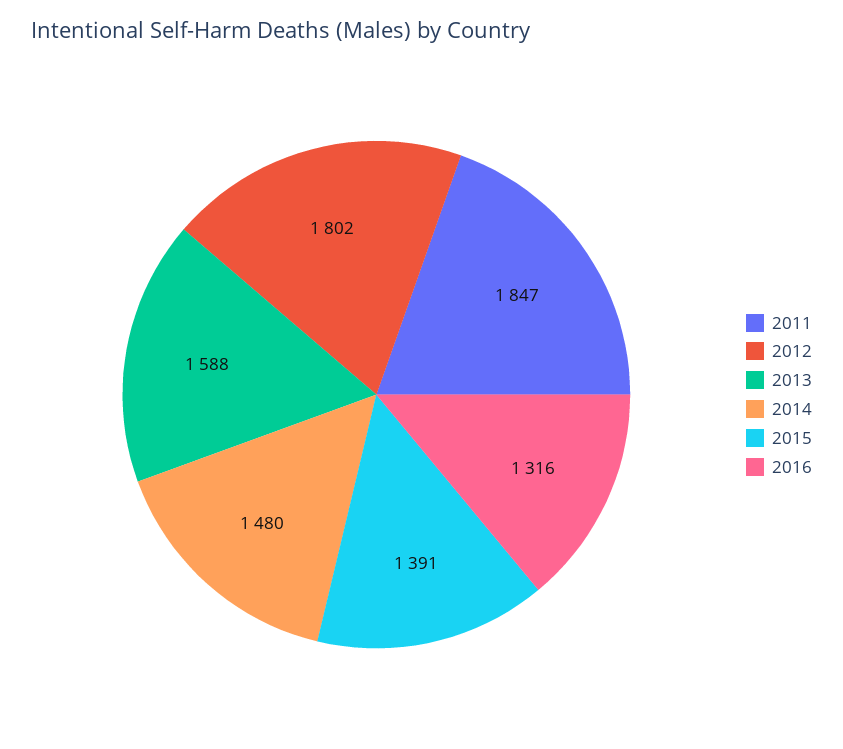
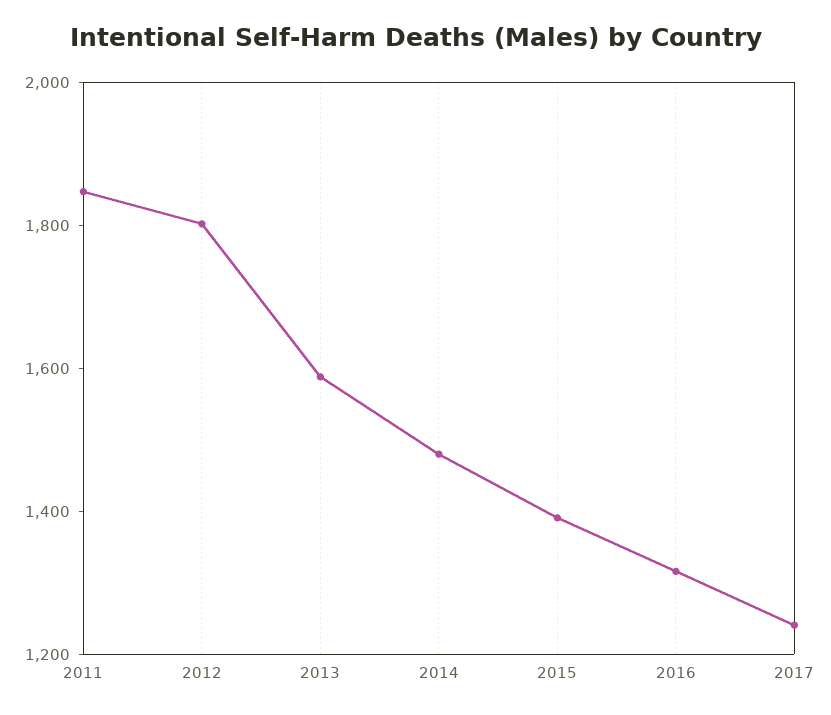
2017: none -> 1250

